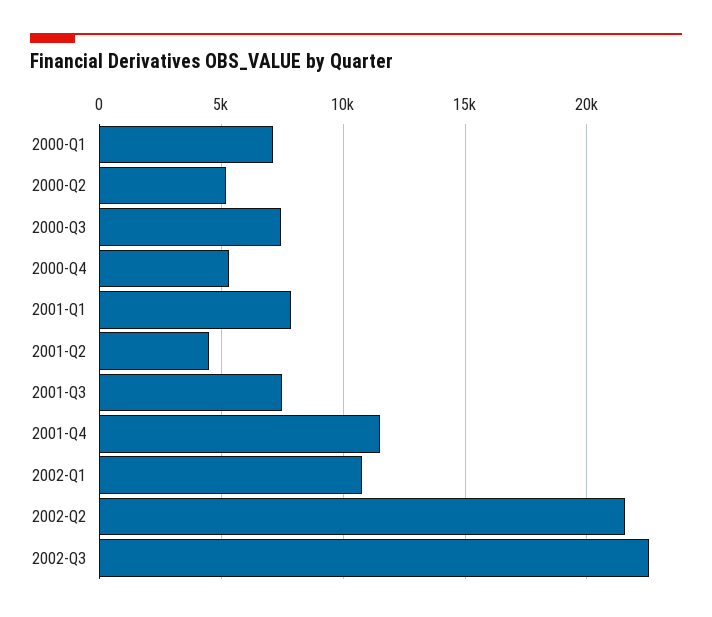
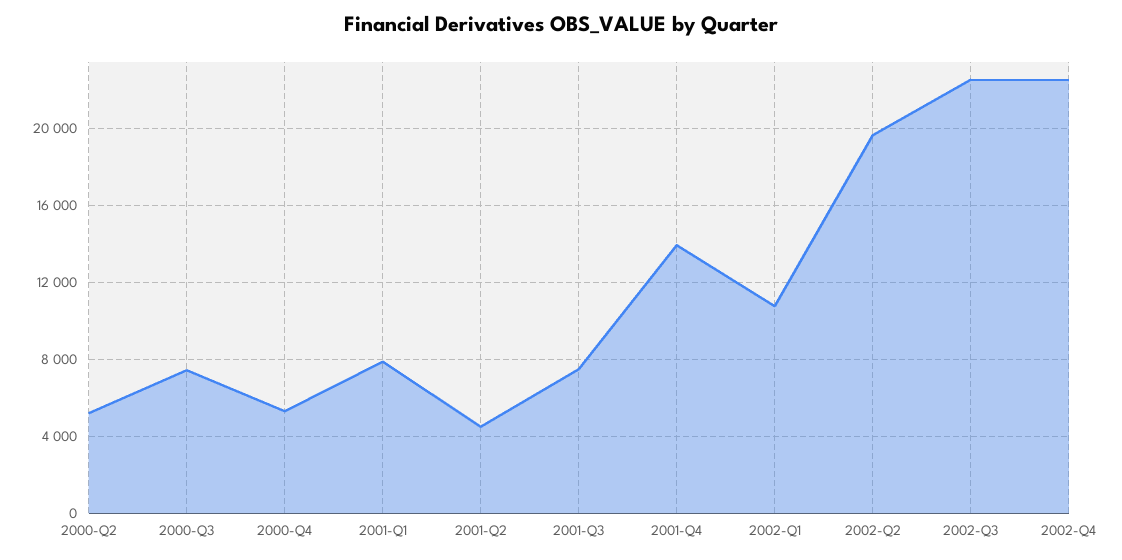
2000-Q1: 7000 -> none
2001-Q4: 11500 -> 14000
2002-Q2: 21500 -> 19500
2002-Q4: none -> 22500

